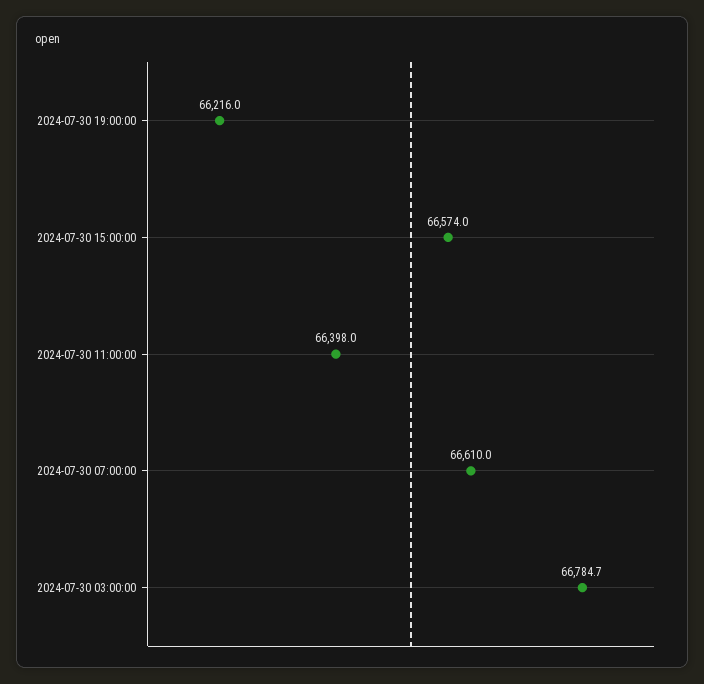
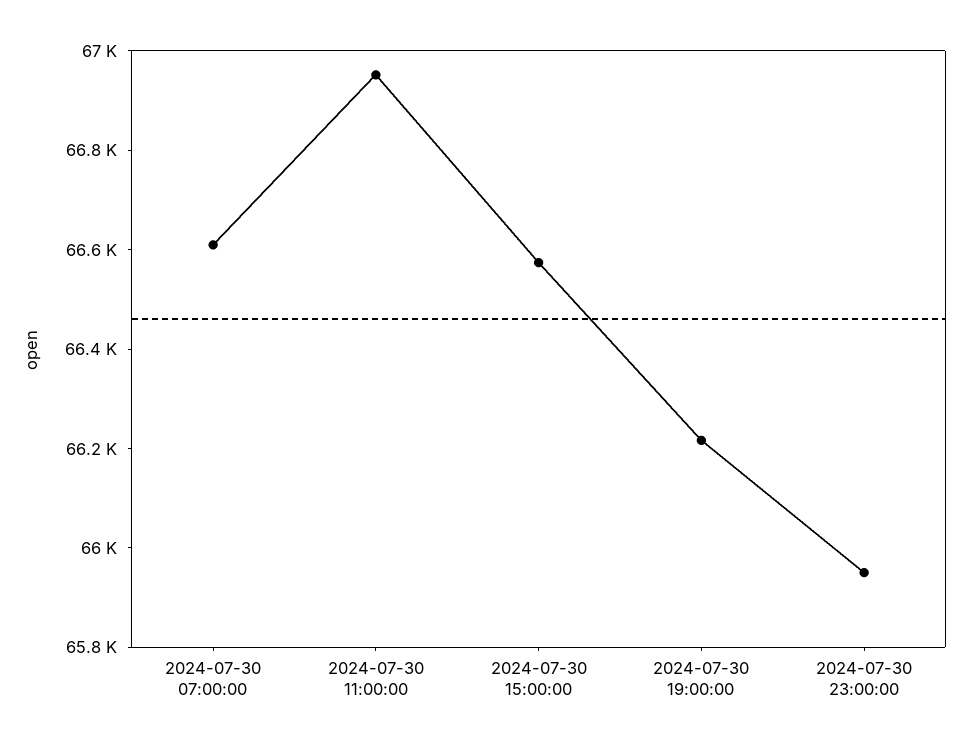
2024-07-30 11:00:00: 66398 -> 66950
2024-07-30 03:00:00: 66784.7 -> none
2024-07-30 23:00:00: none -> 65950

